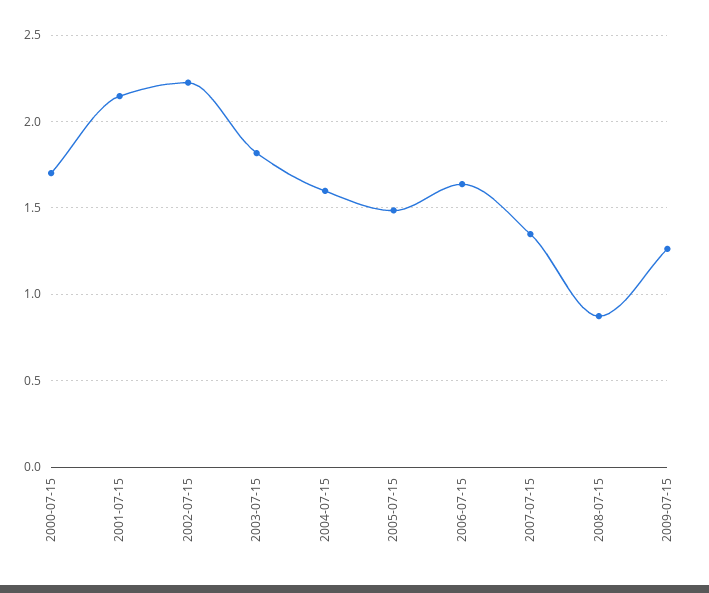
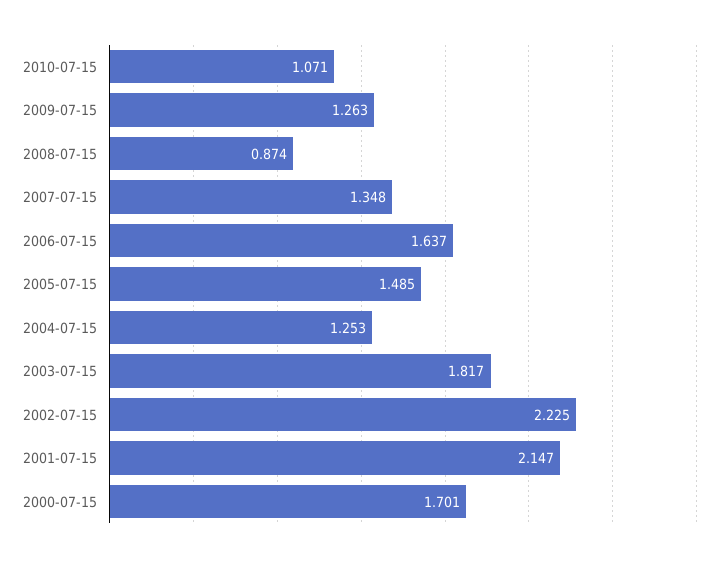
2004-07-15: 1.6 -> 1.253
2010-07-15: none -> 1.071

